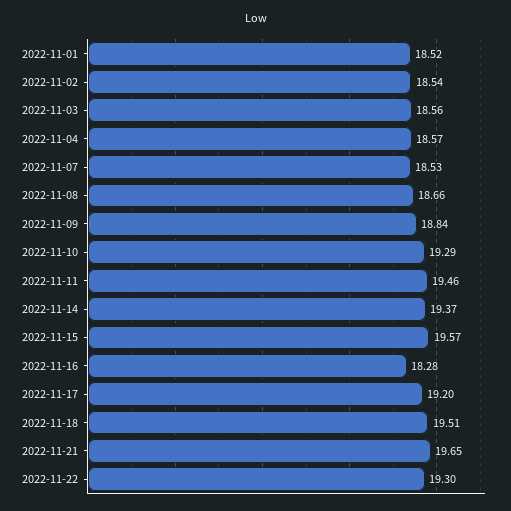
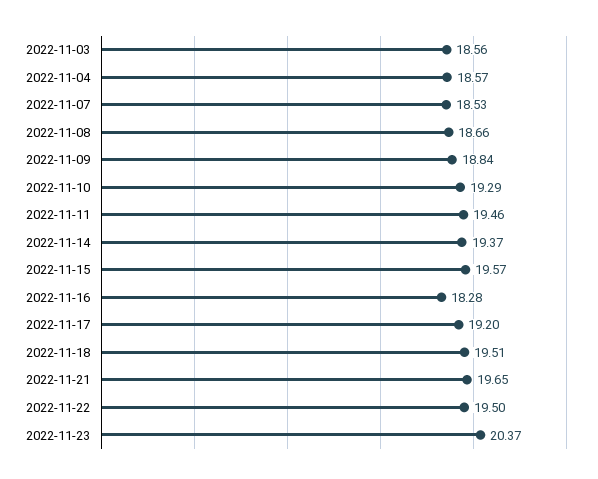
2022-11-01: 18.52 -> none
2022-11-02: 18.54 -> none
2022-11-22: 19.3 -> 19.5
2022-11-23: none -> 20.37

